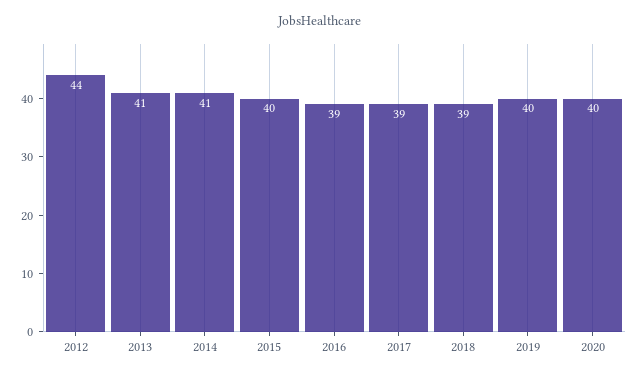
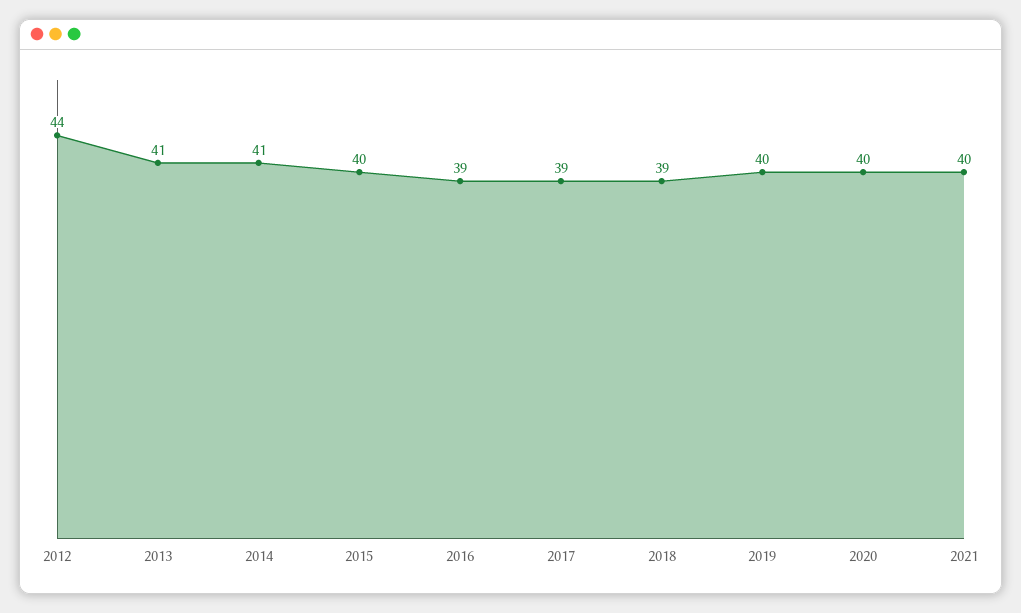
2021: none -> 40

